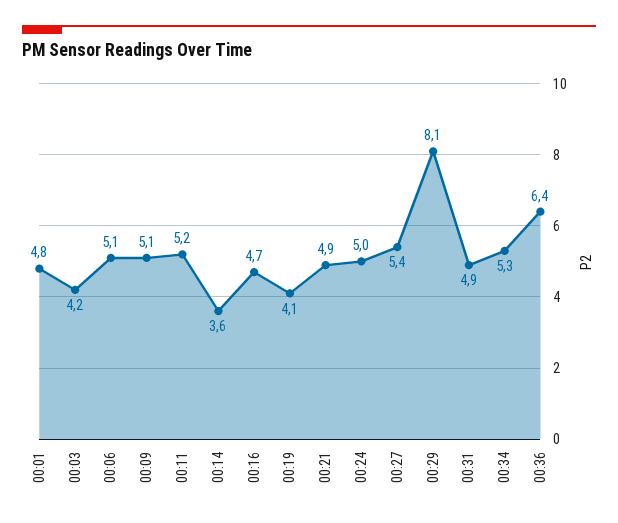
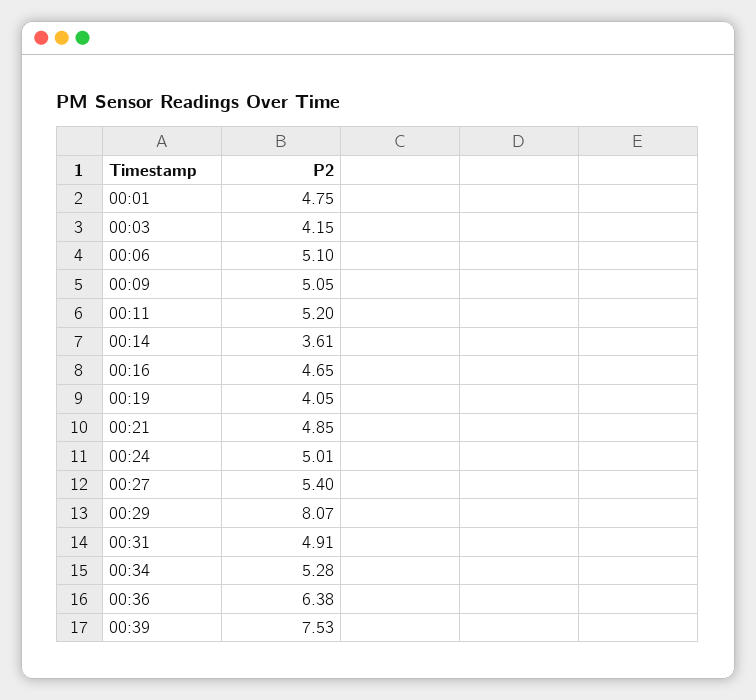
00:39: none -> 7.53

